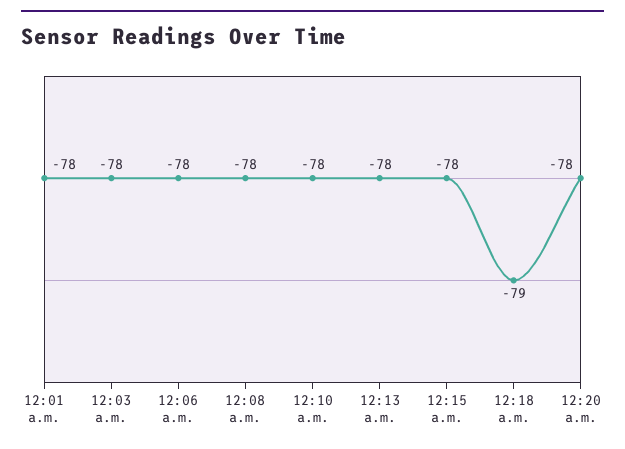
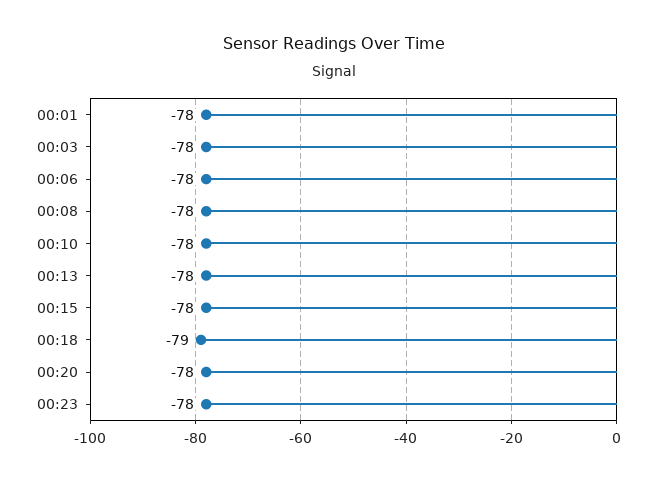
00:23: none -> -78

